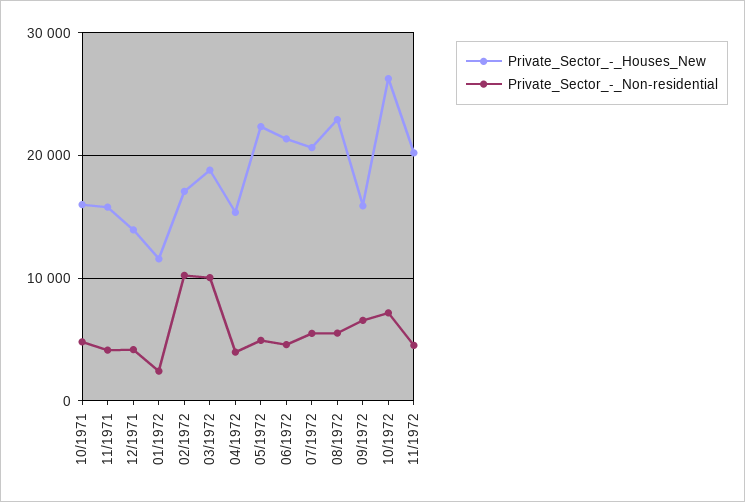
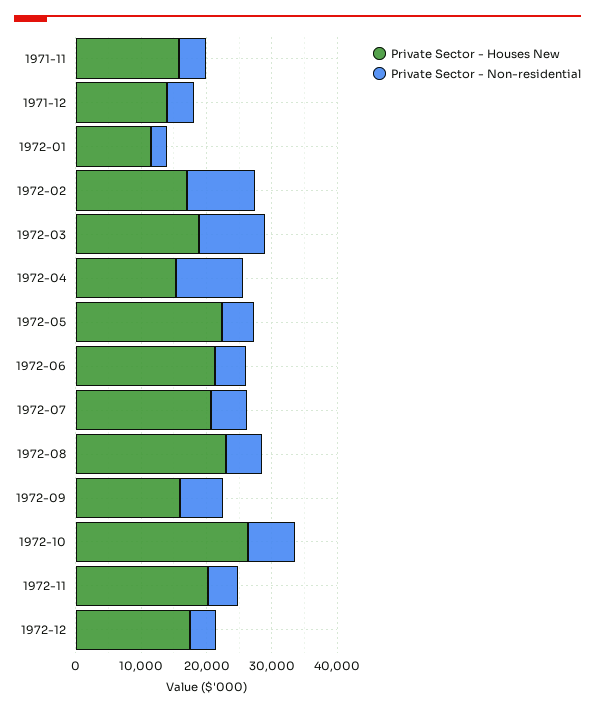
Private_Sector_-_Houses_New, 10/1971: 16000 -> none
Private_Sector_-_Non-residential, 10/1971: 5000 -> none
Private_Sector_-_Non-residential, 04/1972: 4000 -> 10000
Private_Sector_-_Houses_New, 1972-12: none -> 18000
Private_Sector_-_Non-residential, 1972-12: none -> 4000

